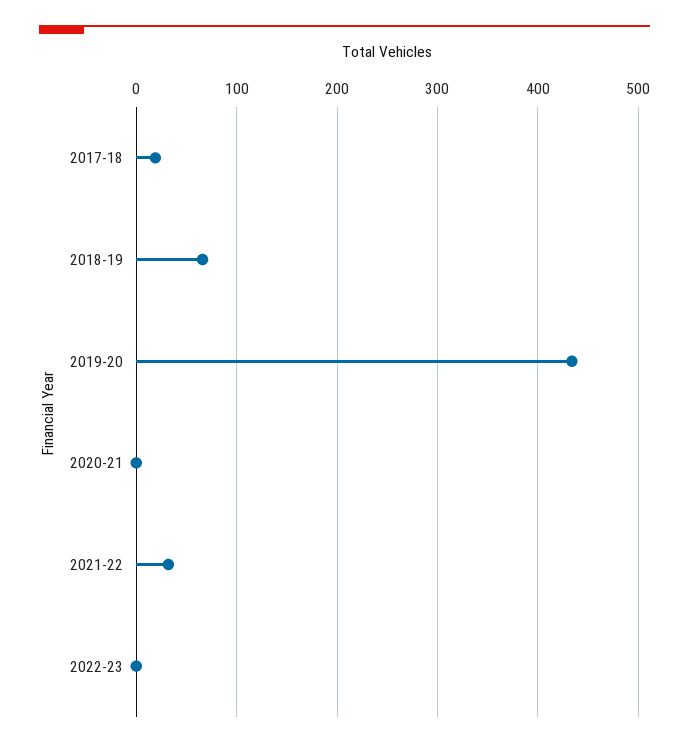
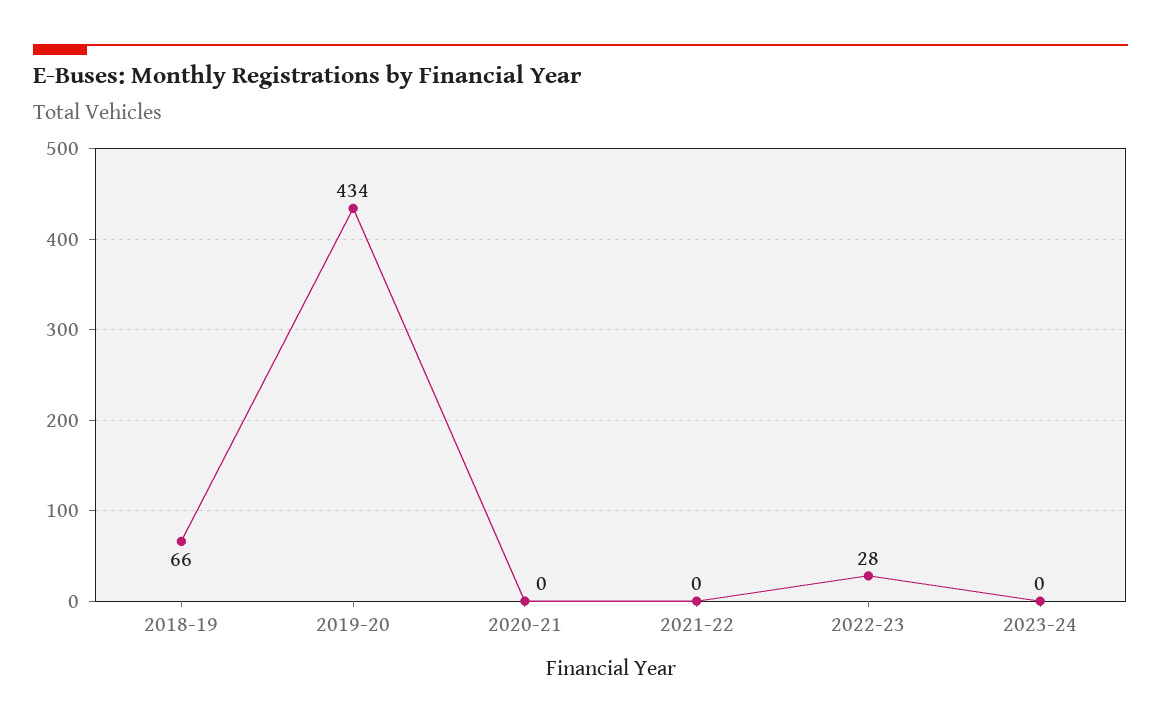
2017-18: 20 -> none
2021-22: 30 -> 0
2022-23: 0 -> 28
2023-24: none -> 0

